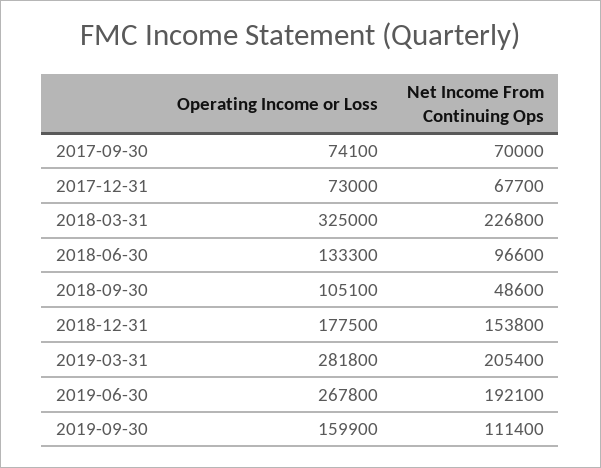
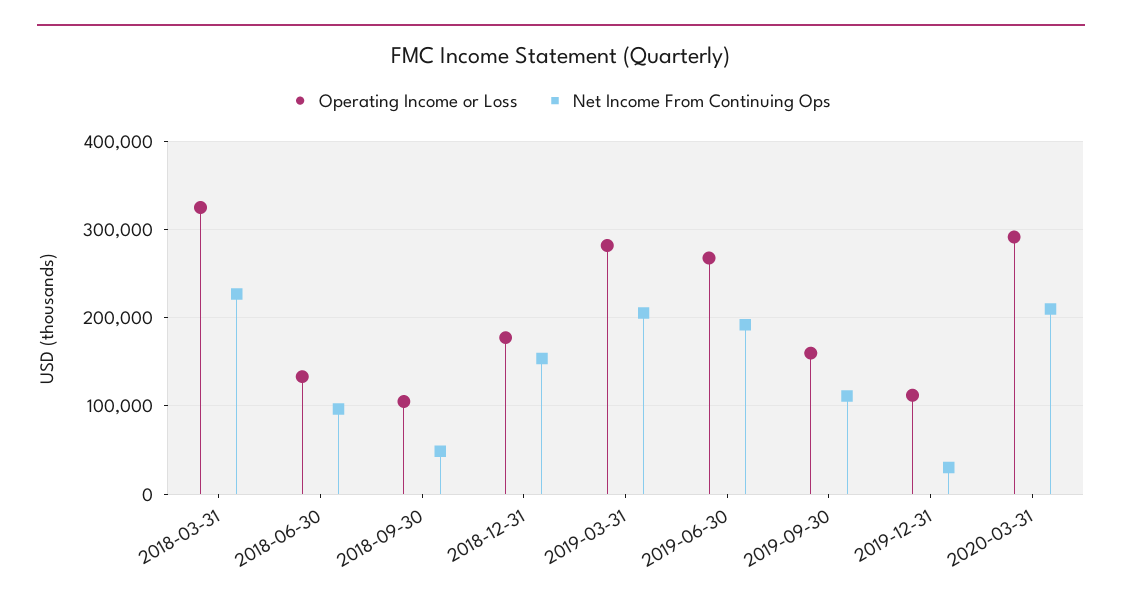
Operating Income or Loss, 2017-09-30: 74100 -> none
Net Income From Continuing Ops, 2017-09-30: 70000 -> none
Operating Income or Loss, 2017-12-31: 73000 -> none
Net Income From Continuing Ops, 2017-12-31: 67700 -> none
Operating Income or Loss, 2019-12-31: none -> 110000
Net Income From Continuing Ops, 2019-12-31: none -> 30000
Operating Income or Loss, 2020-03-31: none -> 290000
Net Income From Continuing Ops, 2020-03-31: none -> 210000

